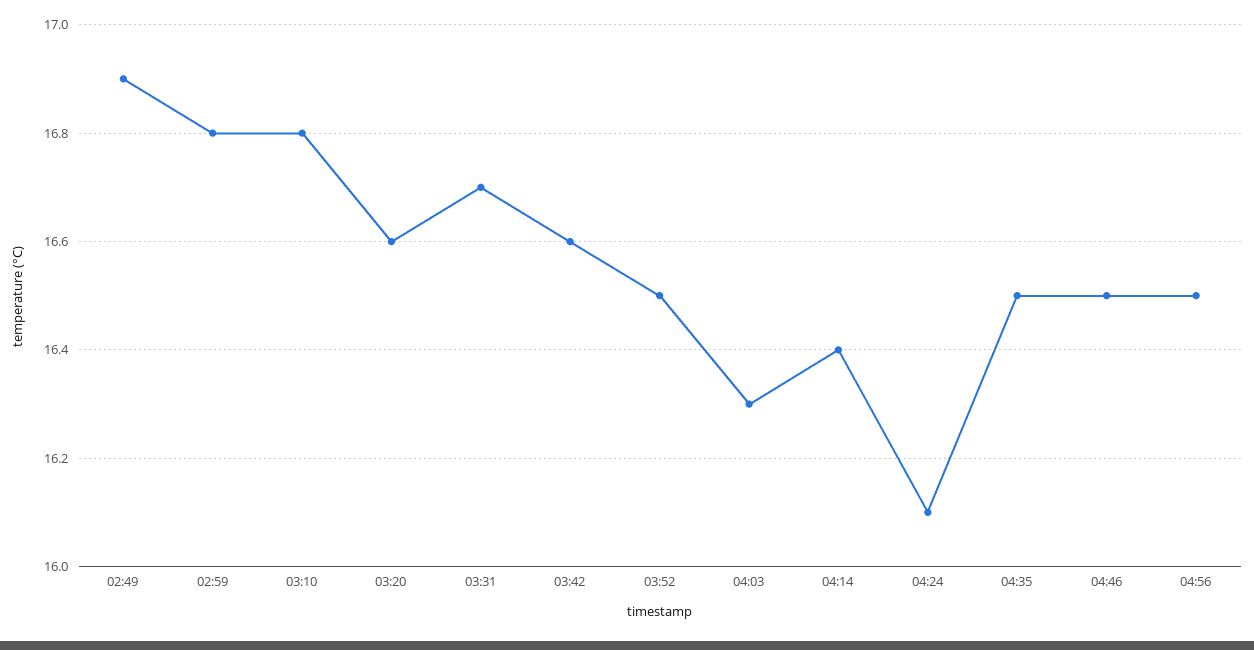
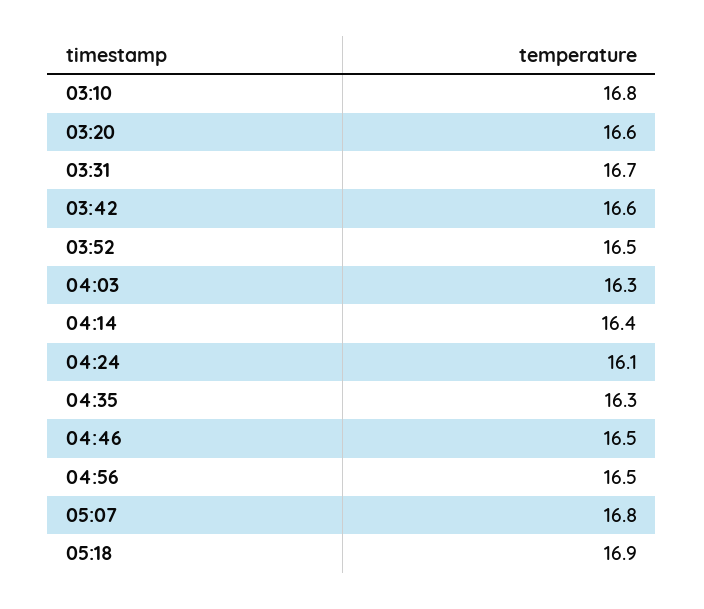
02:49: 16.9 -> none
02:59: 16.8 -> none
04:35: 16.5 -> 16.3
05:07: none -> 16.8
05:18: none -> 16.9

